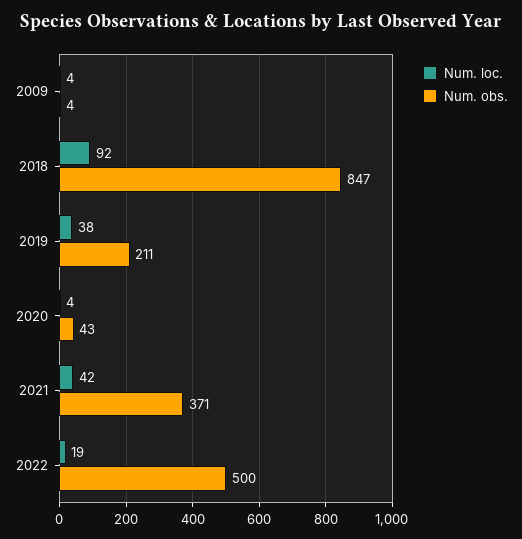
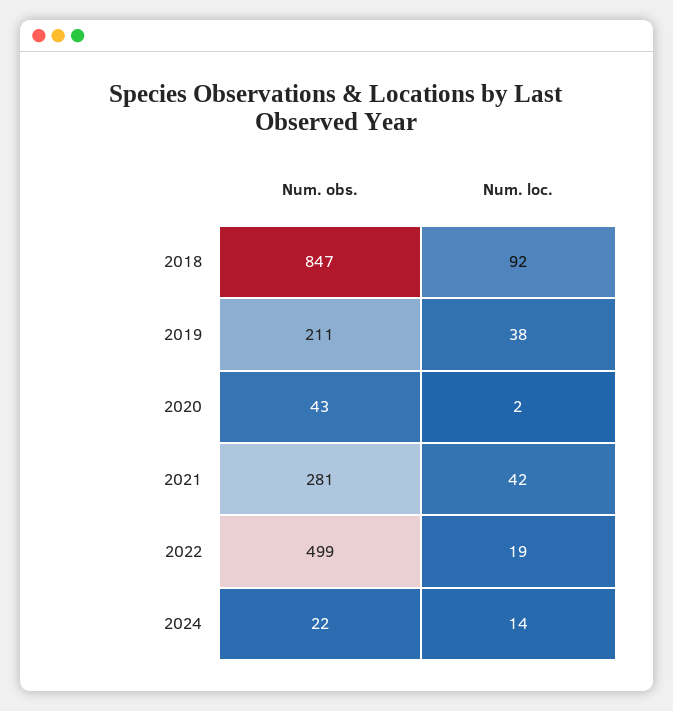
Num. loc., 2009: 4 -> none
Num. obs., 2009: 4 -> none
Num. loc., 2020: 4 -> 2
Num. obs., 2021: 371 -> 281
Num. obs., 2022: 500 -> 499
Num. obs., 2024: none -> 22
Num. loc., 2024: none -> 14

